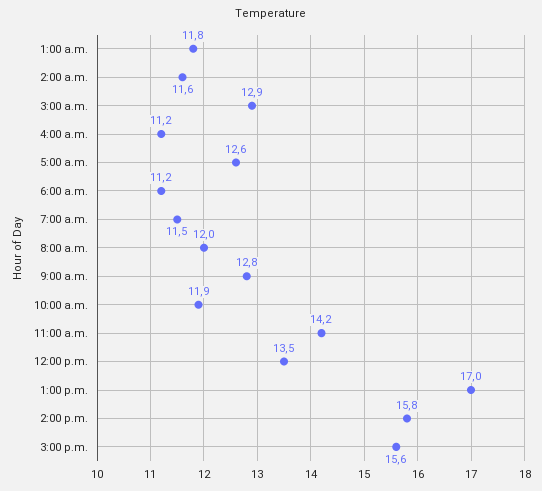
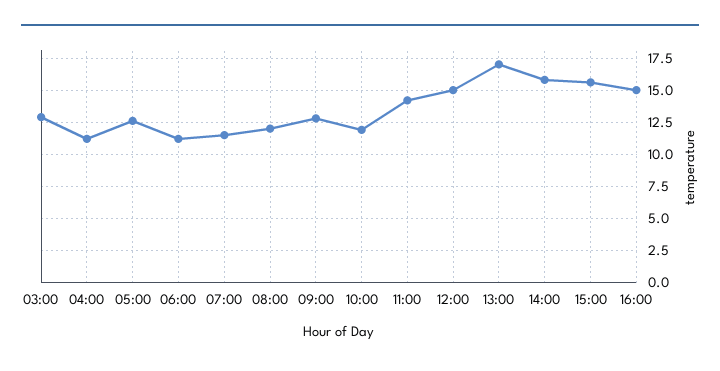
1:00 a.m.: 11.8 -> none
2:00 a.m.: 11.6 -> none
12:00 p.m.: 13.5 -> 15
16:00: none -> 15

